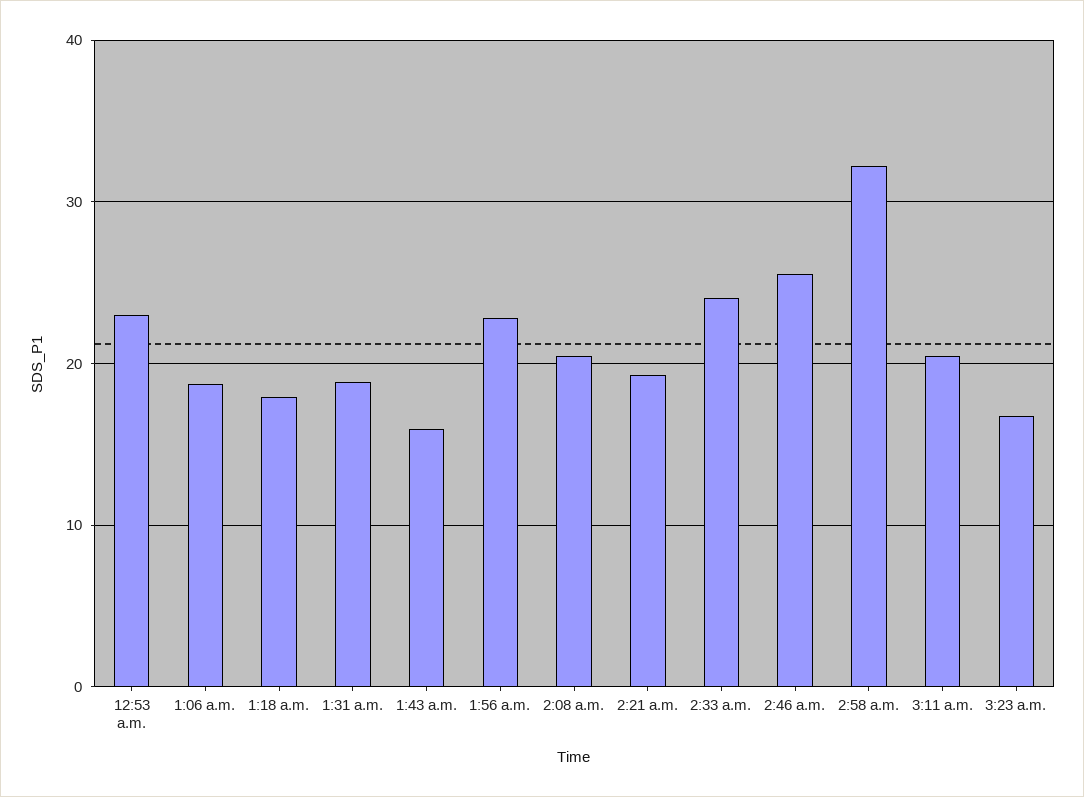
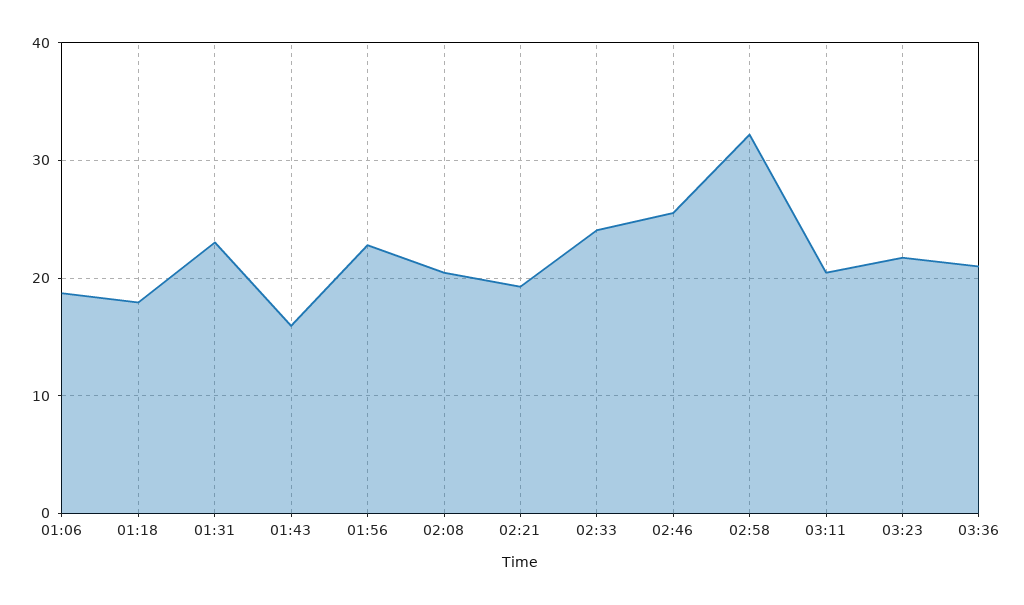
12:53 a.m.: 23 -> none
1:31 a.m.: 19 -> 23
3:23 a.m.: 17 -> 22
03:36: none -> 21

